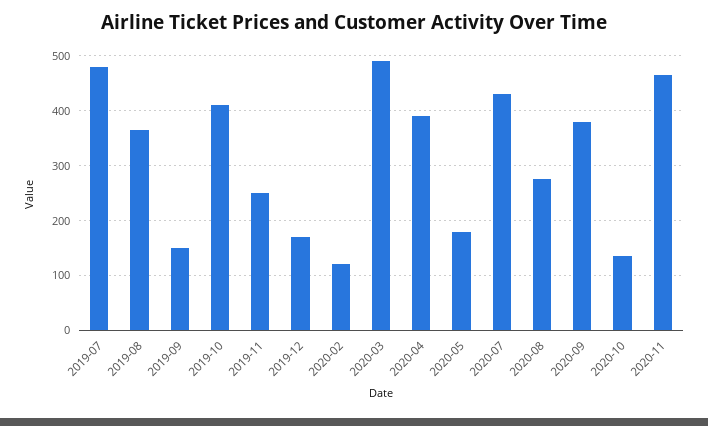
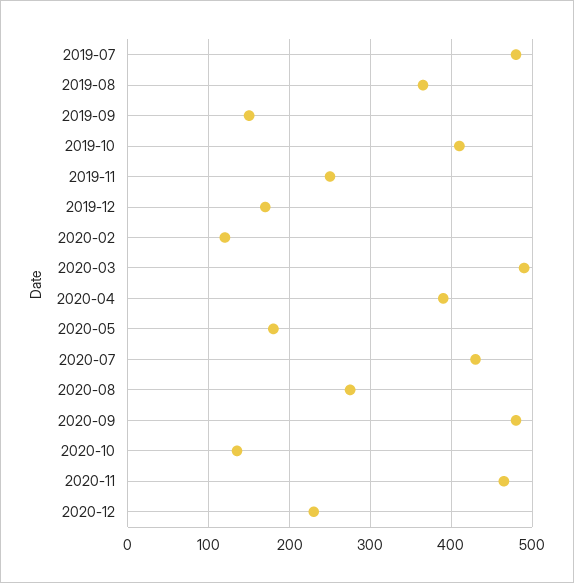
2020-09: 380 -> 480
2020-12: none -> 230

